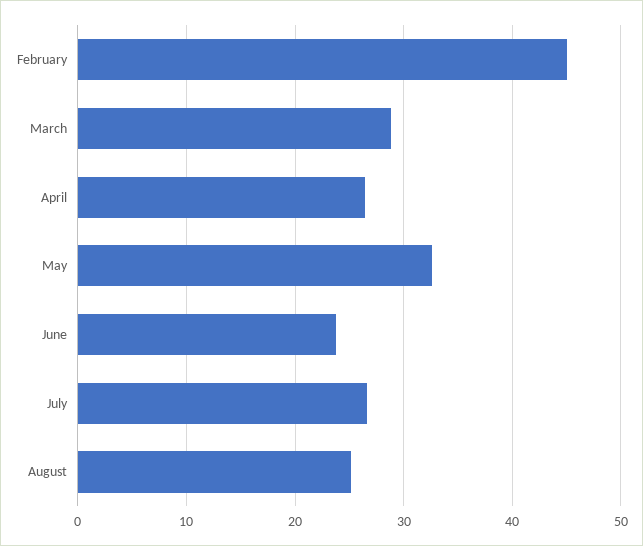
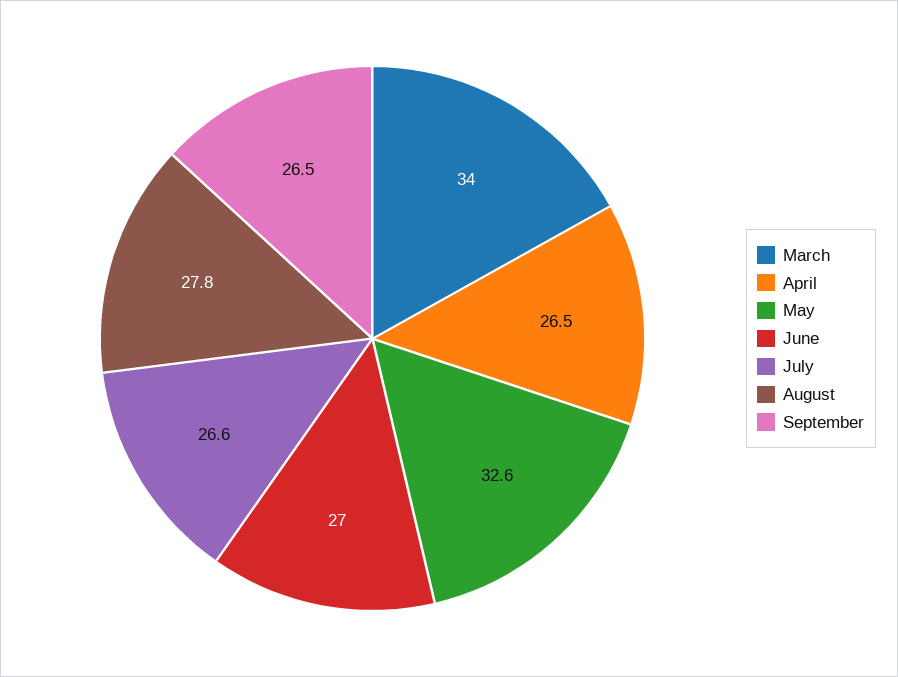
February: 45 -> none
March: 29 -> 34
June: 24 -> 27
August: 25 -> 27.8
September: none -> 26.5

